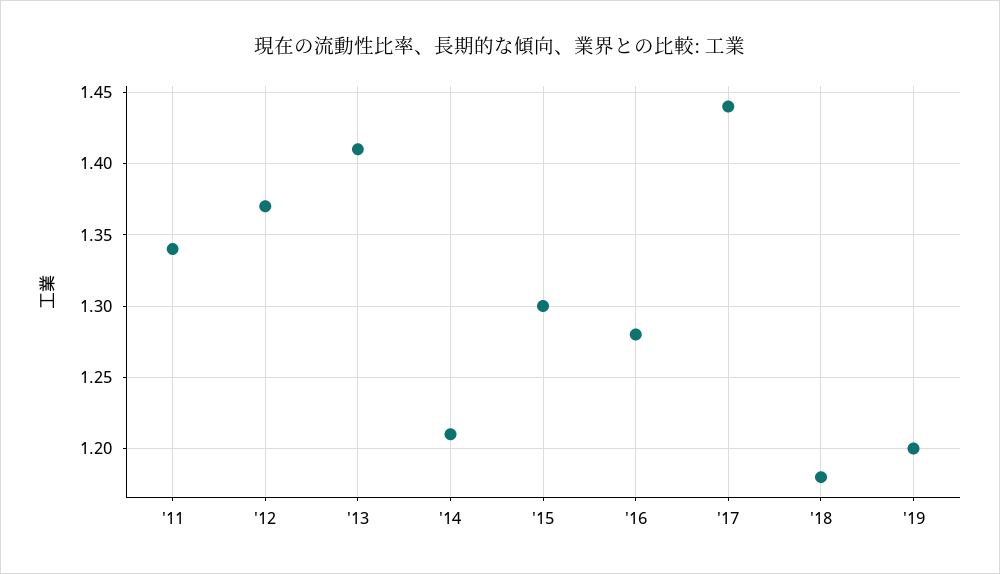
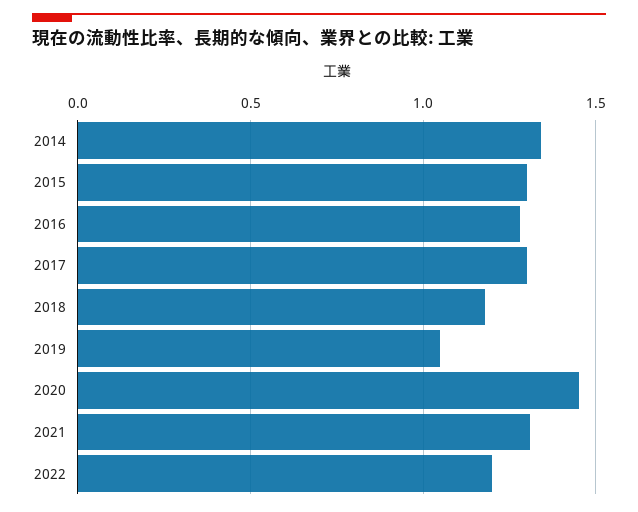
'11: 1.34 -> none
'12: 1.37 -> none
'13: 1.41 -> none
'14: 1.21 -> 1.35
'17: 1.44 -> 1.3
'19: 1.2 -> 1.05
2020: none -> 1.45
2021: none -> 1.3
2022: none -> 1.2

